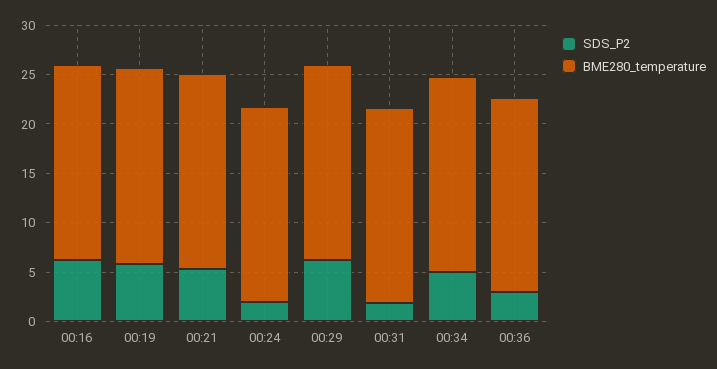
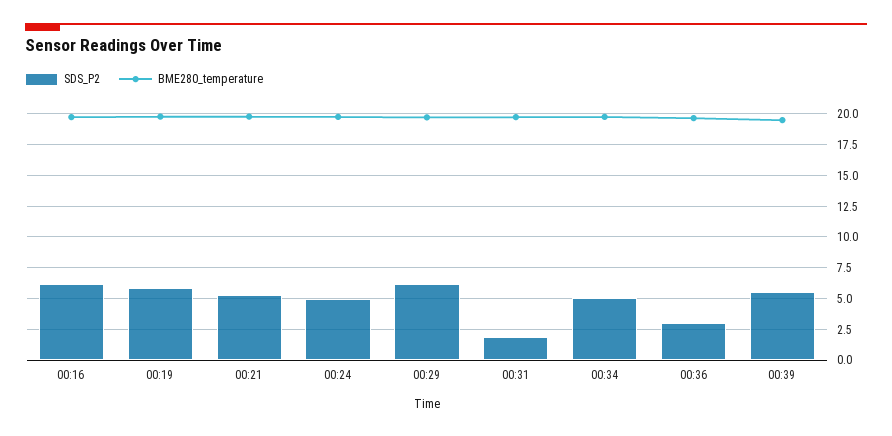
SDS_P2, 00:24: 2 -> 5
SDS_P2, 00:39: none -> 5.5
BME280_temperature, 00:39: none -> 19.5

